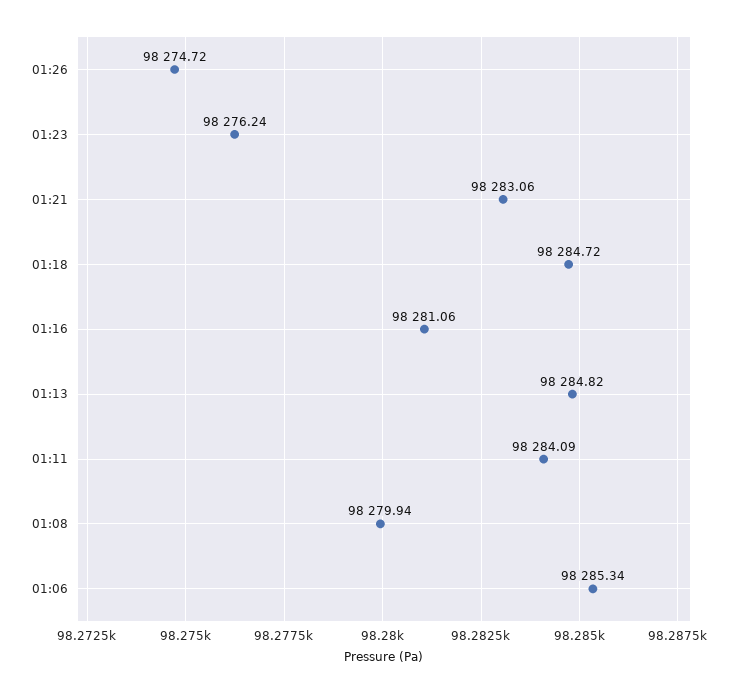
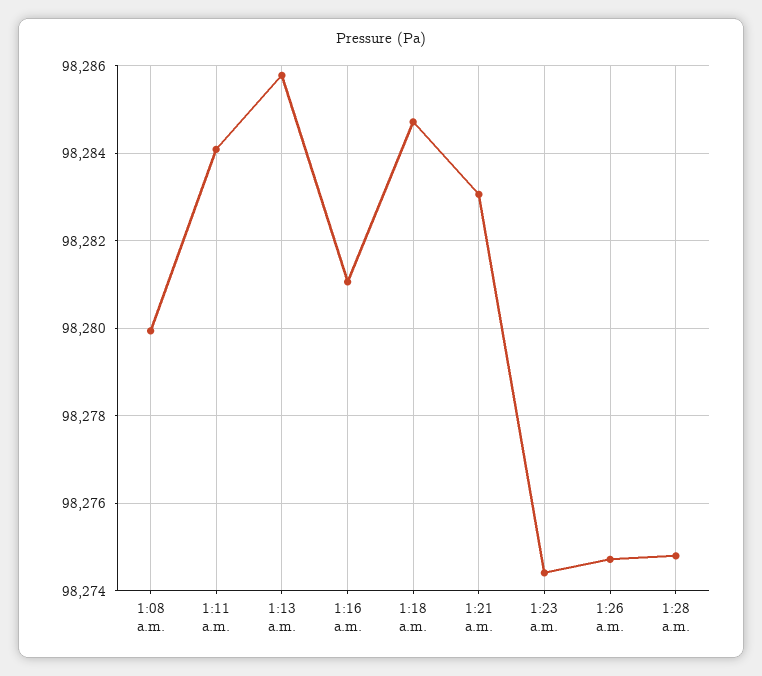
01:23: 98276.24 -> 98274.4
01:13: 98284.82 -> 98285.8
01:06: 98285.34 -> none
1:28 a.m.: none -> 98274.8

